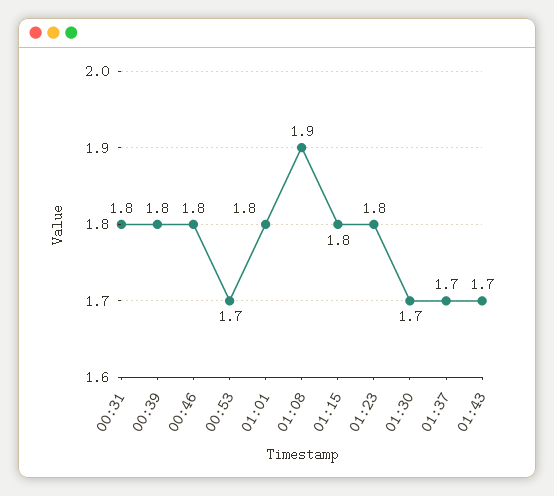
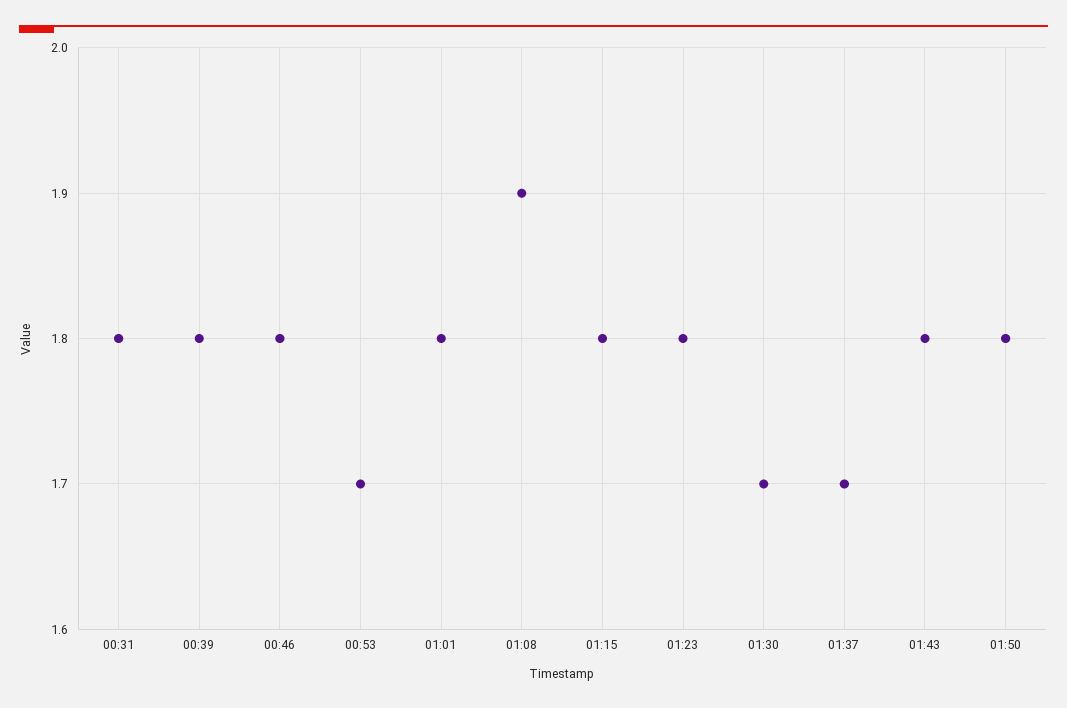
01:43: 1.7 -> 1.8
01:50: none -> 1.8

